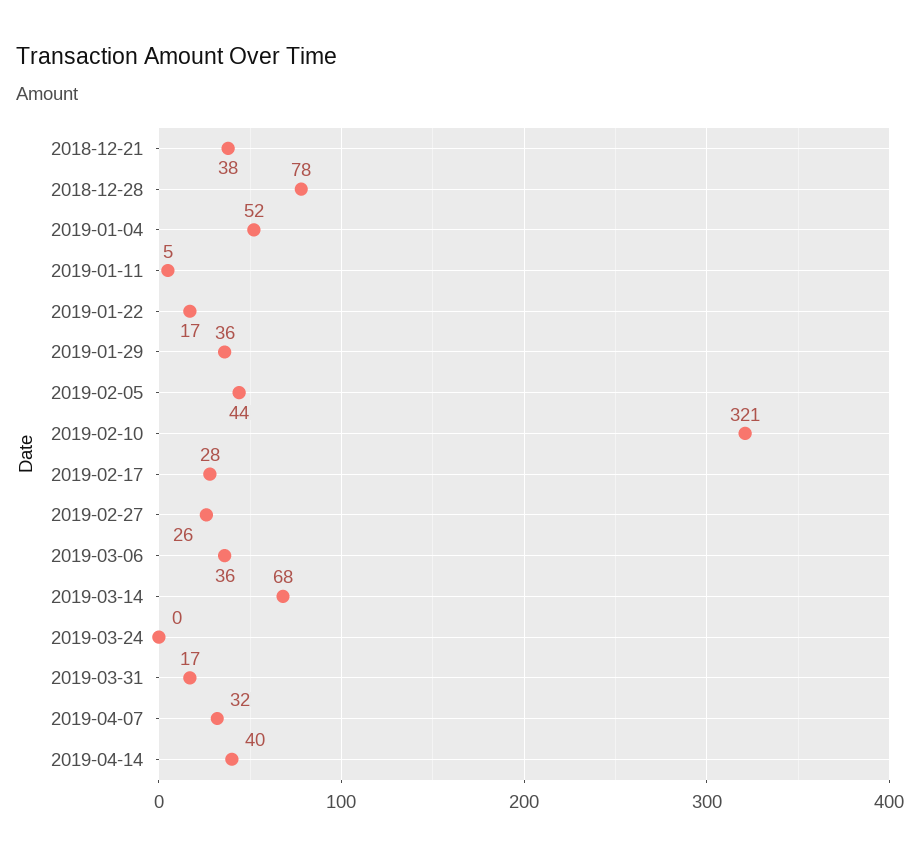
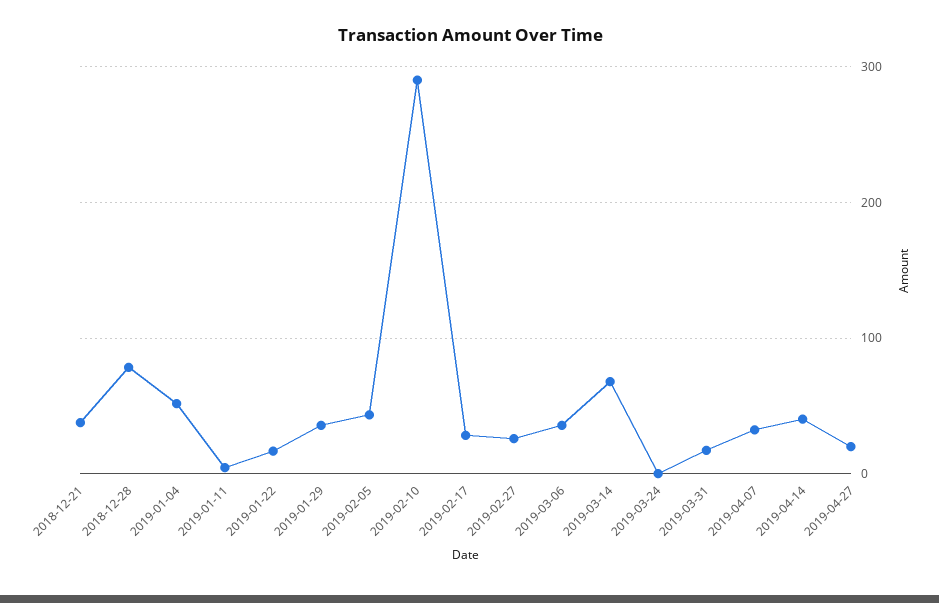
2019-02-10: 321 -> 290
2019-04-27: none -> 20

